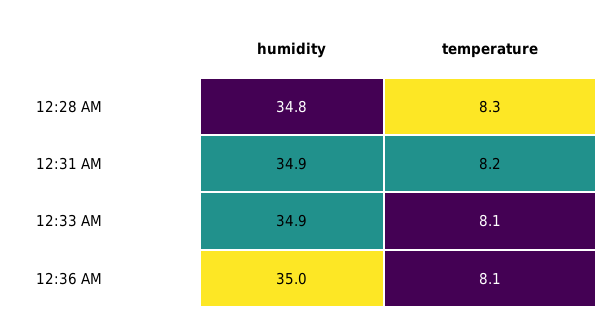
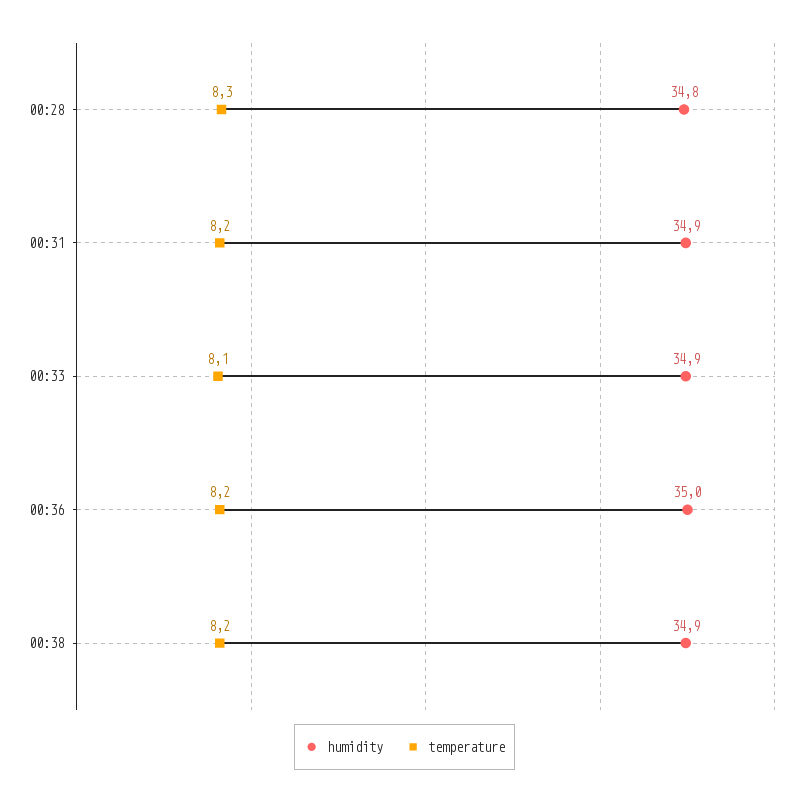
temperature, 12:36 AM: 8.1 -> 8.2
humidity, 00:38: none -> 34.9
temperature, 00:38: none -> 8.2

